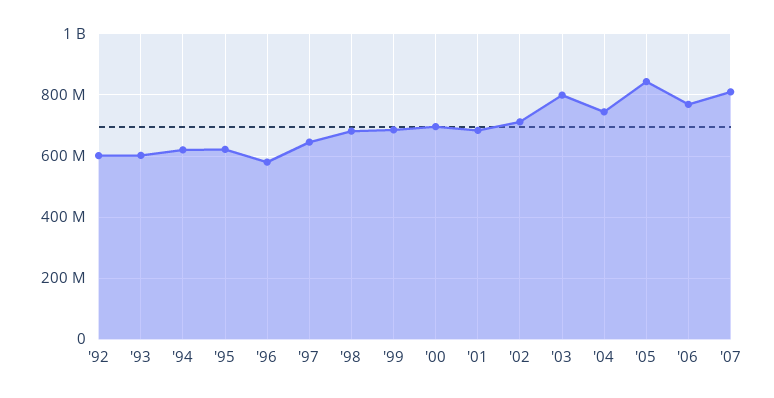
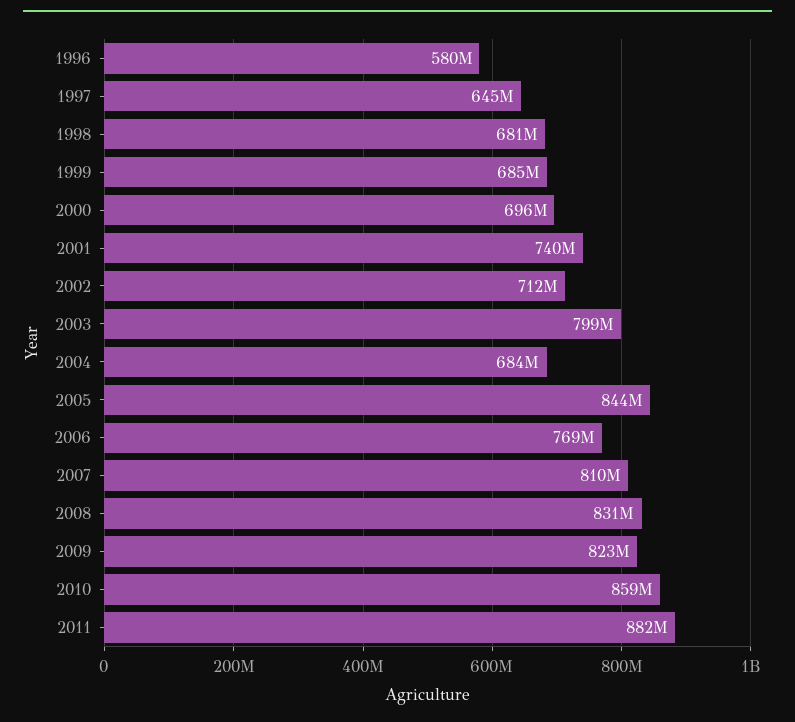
'92: 600000000 -> none
'93: 600000000 -> none
'94: 620000000 -> none
'95: 620000000 -> none
'01: 680000000 -> 740000000
'04: 740000000 -> 684000000
2008: none -> 831000000
2009: none -> 823000000
2010: none -> 859000000
2011: none -> 882000000

